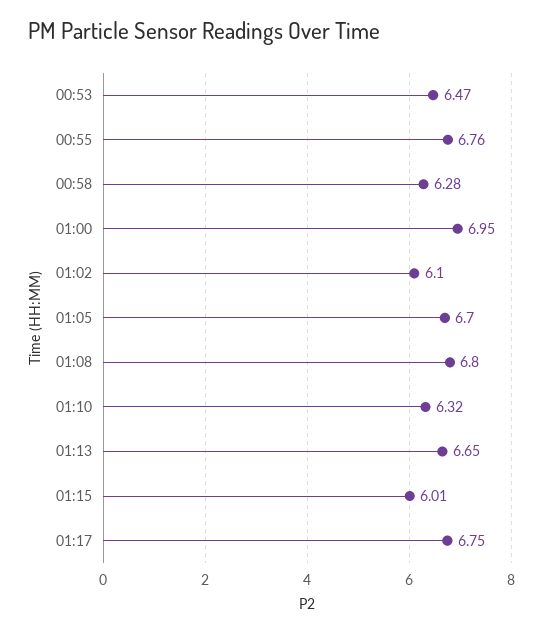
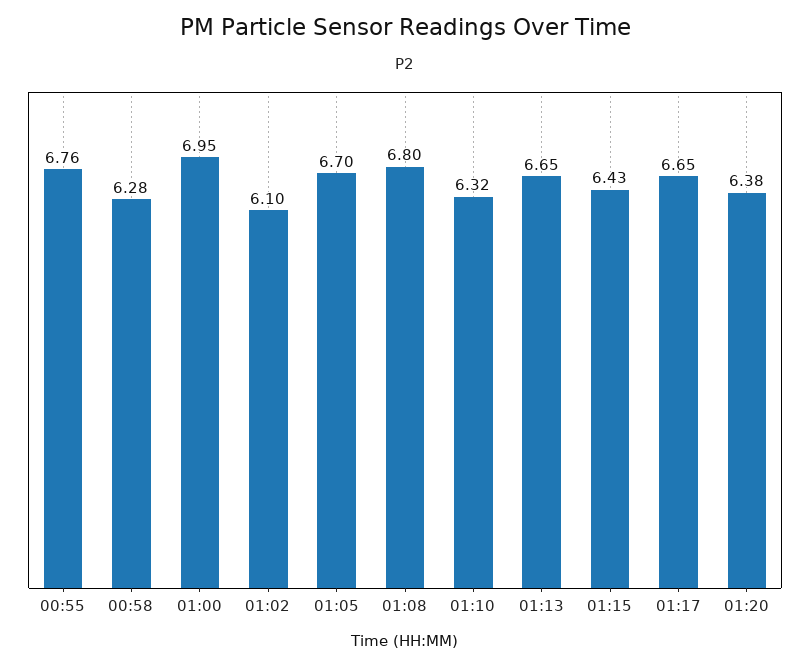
00:53: 6.47 -> none
01:15: 6.01 -> 6.43
01:17: 6.75 -> 6.65
01:20: none -> 6.38

